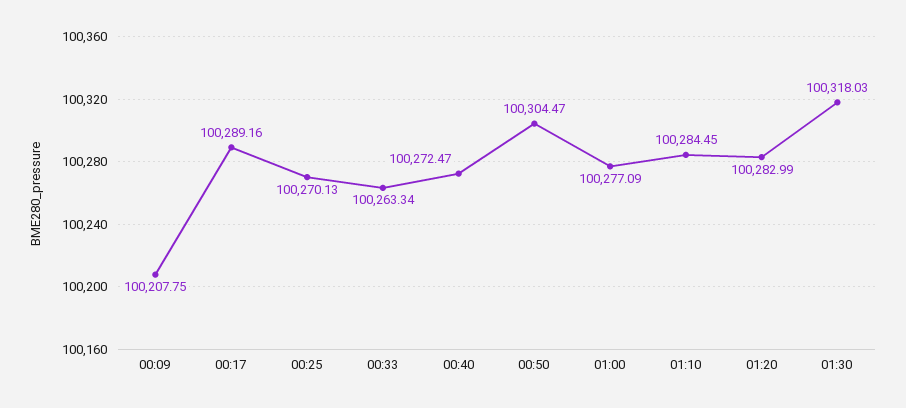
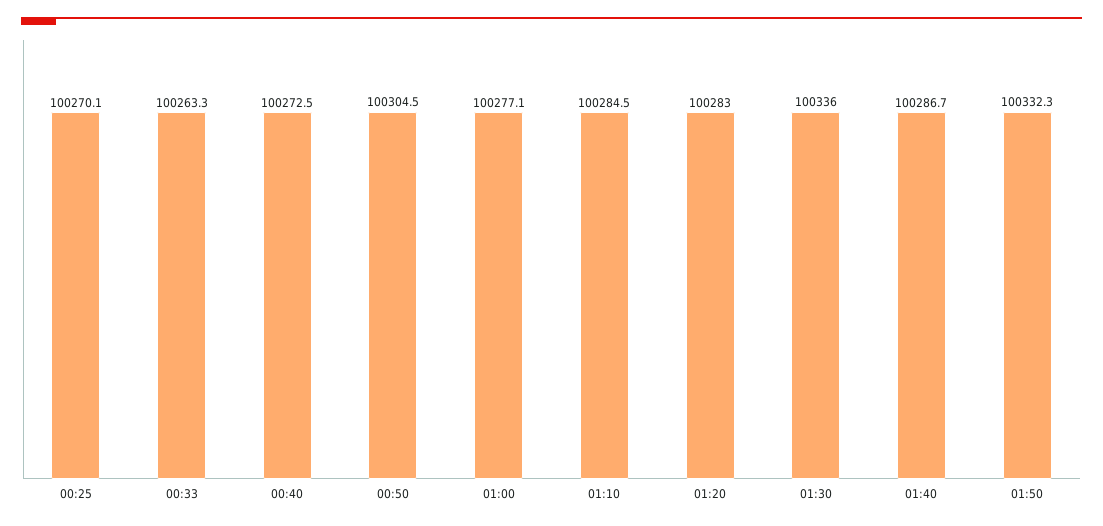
00:09: 100207.75 -> none
00:17: 100289.16 -> none
01:30: 100318.03 -> 100336
01:40: none -> 100286.7
01:50: none -> 100332.3

